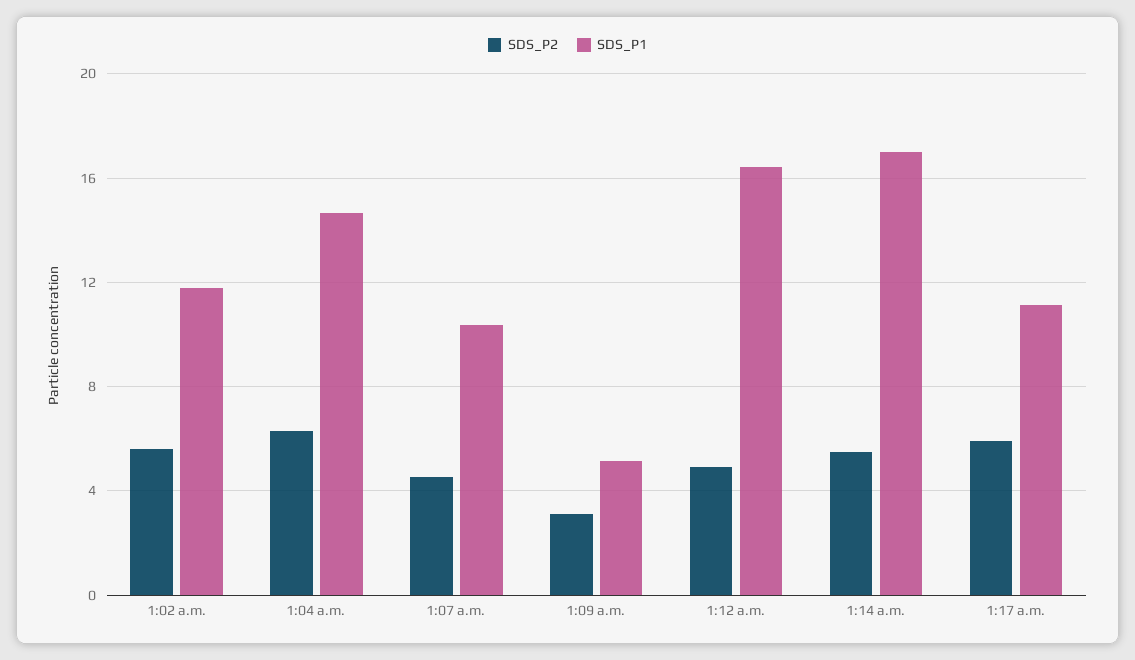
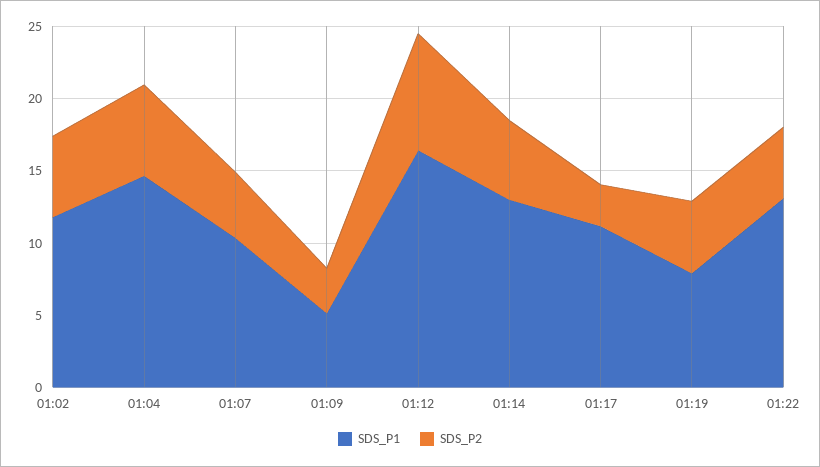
SDS_P2, 1:12 a.m.: 5 -> 8
SDS_P1, 1:14 a.m.: 17 -> 13
SDS_P2, 1:17 a.m.: 6 -> 3
SDS_P1, 01:19: none -> 8
SDS_P2, 01:19: none -> 5
SDS_P1, 01:22: none -> 13
SDS_P2, 01:22: none -> 5

